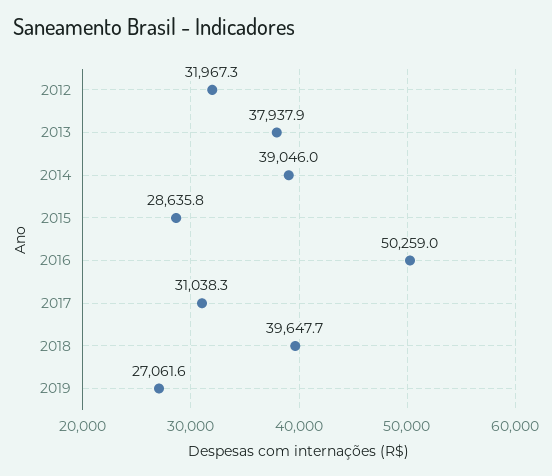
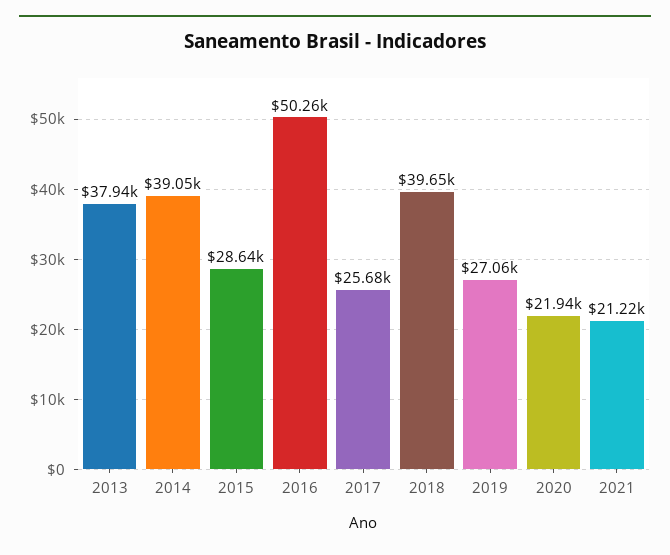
2012: 31967.3 -> none
2017: 31038.3 -> 25680
2020: none -> 21940
2021: none -> 21220

